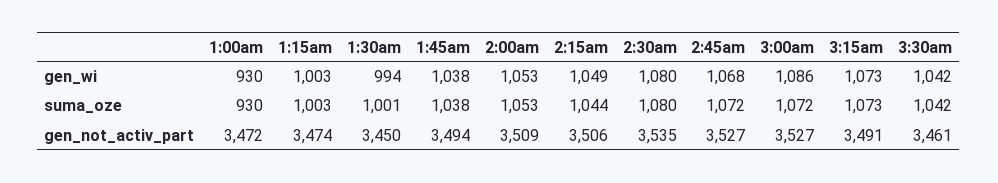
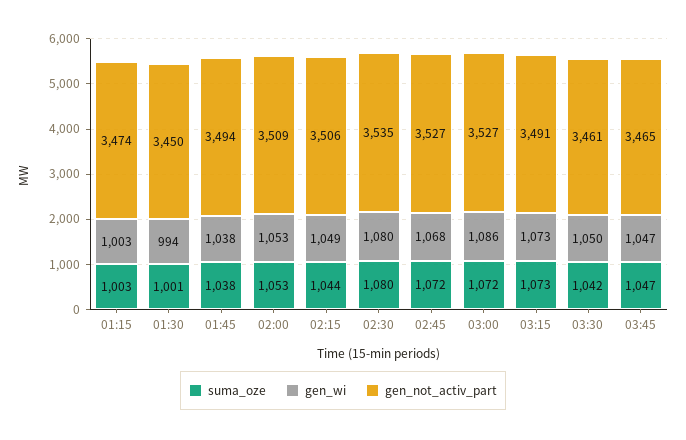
gen_wi, 1:00am: 930 -> none
gen_wi, 3:30am: 1042 -> 1050
suma_oze, 1:00am: 930 -> none
gen_not_activ_part, 1:00am: 3472 -> none
suma_oze, 03:45: none -> 1047
gen_wi, 03:45: none -> 1047
gen_not_activ_part, 03:45: none -> 3465

